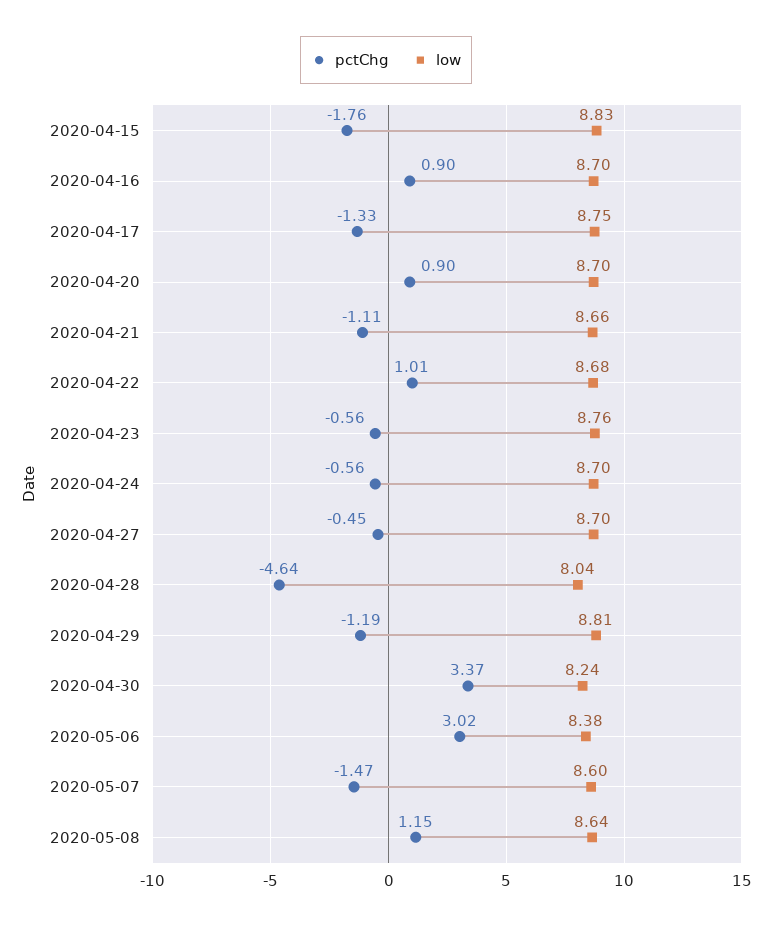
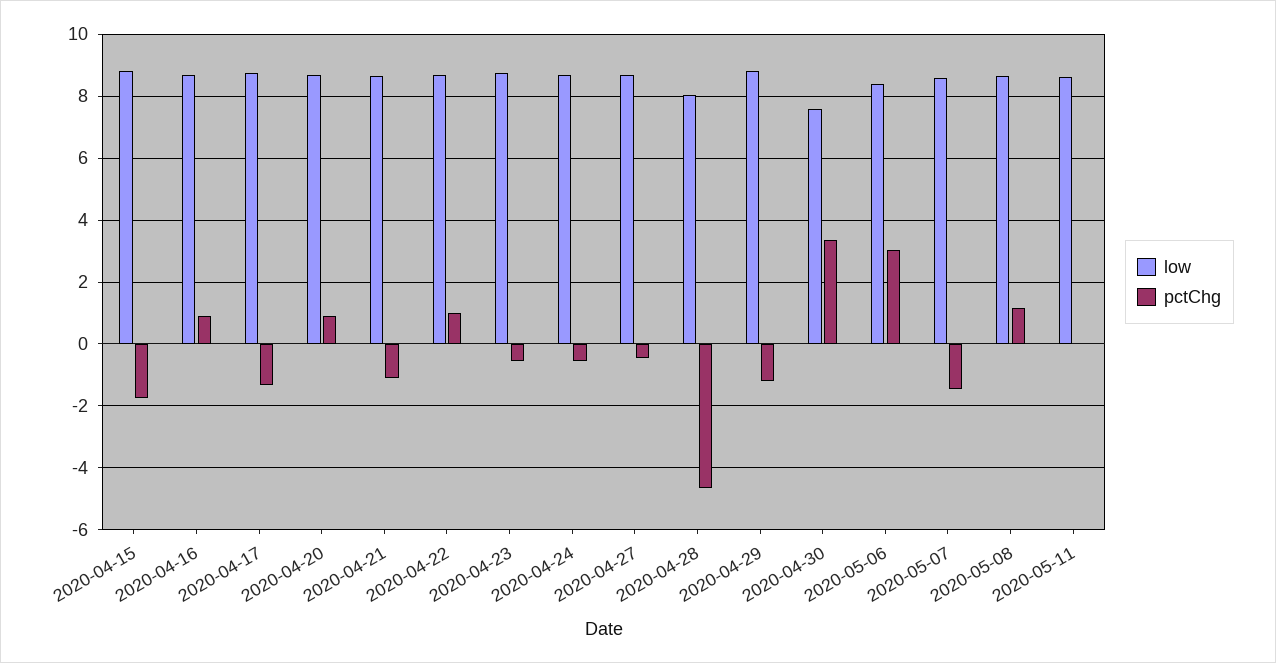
low, 2020-04-30: 8.24 -> 7.6
low, 2020-05-11: none -> 8.6
pctChg, 2020-05-11: none -> 0

